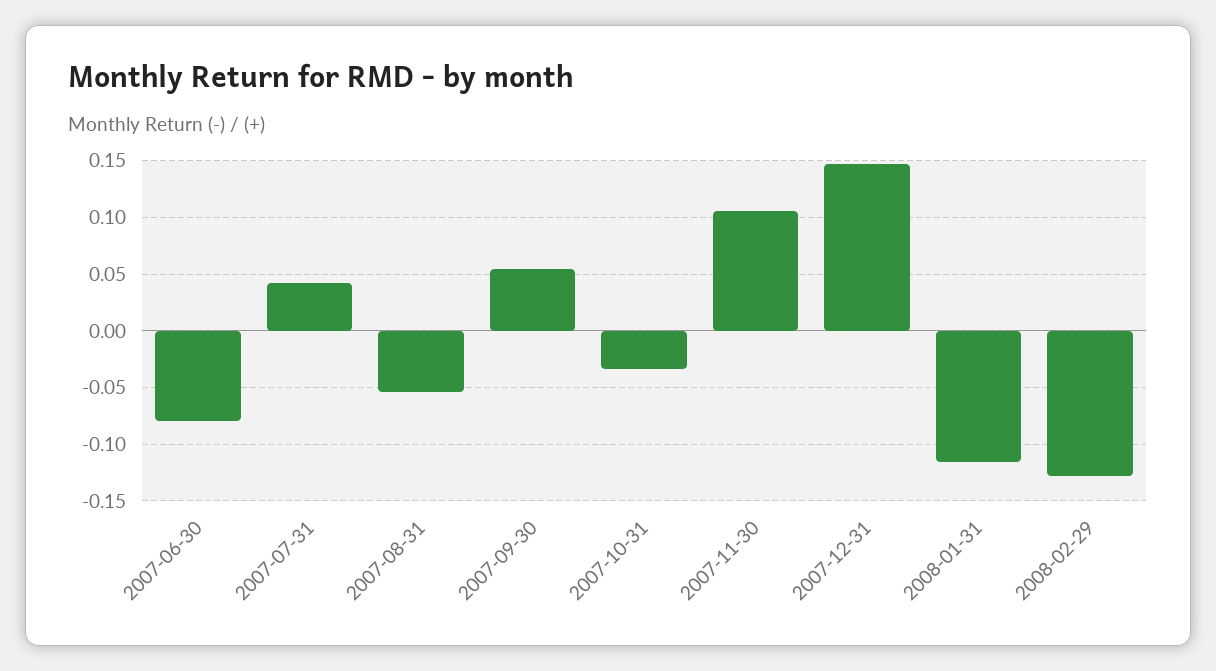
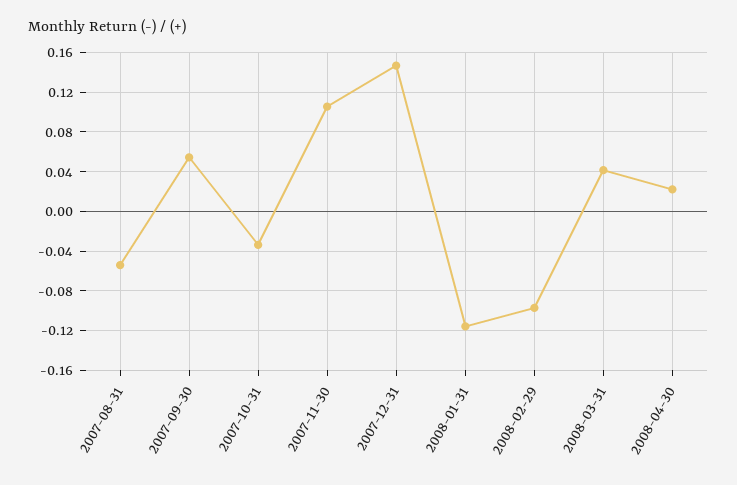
2007-06-30: -0.08 -> none
2007-07-31: 0.04 -> none
2008-02-29: -0.13 -> -0.1
2008-03-31: none -> 0.04
2008-04-30: none -> 0.02

